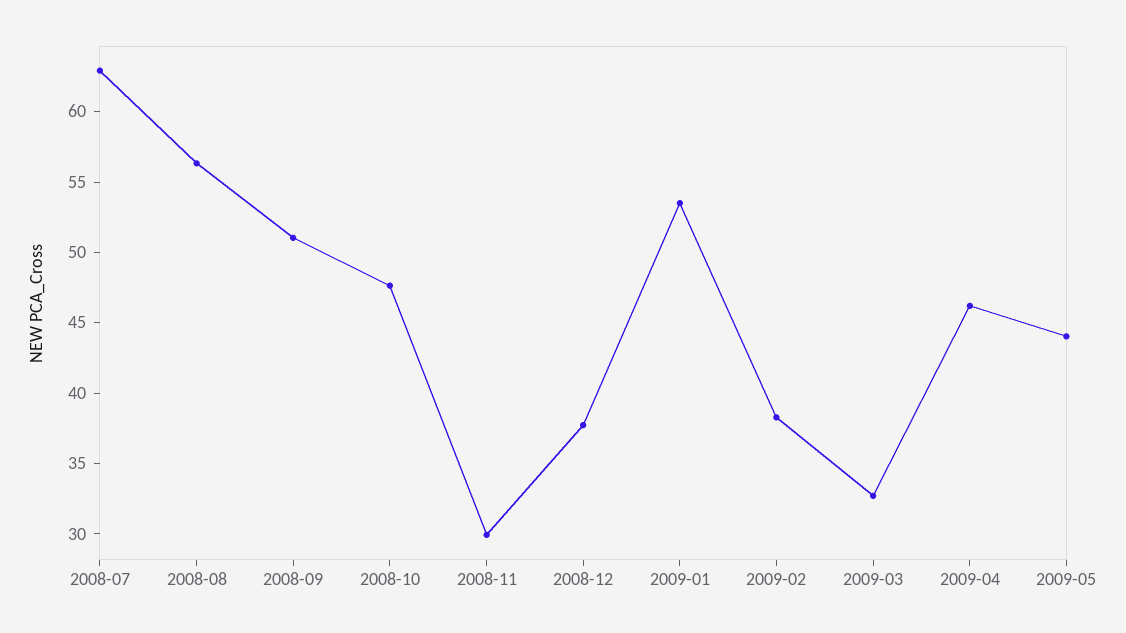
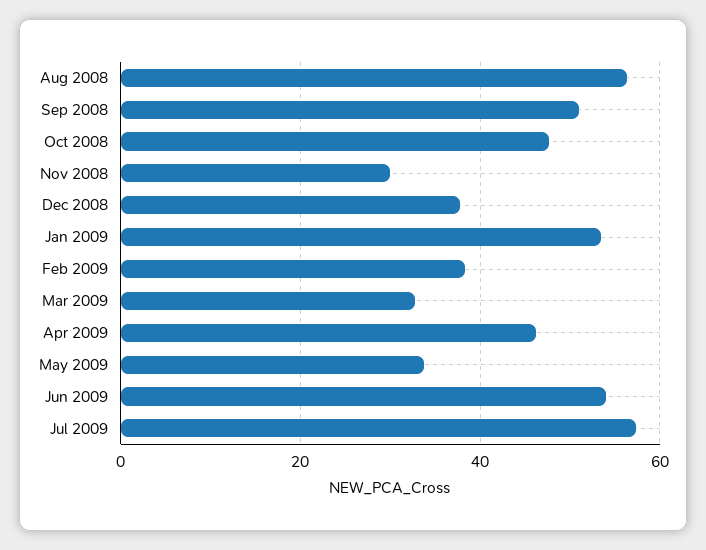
2008-07: 63 -> none
2009-05: 44 -> 34
Jun 2009: none -> 54
Jul 2009: none -> 58

